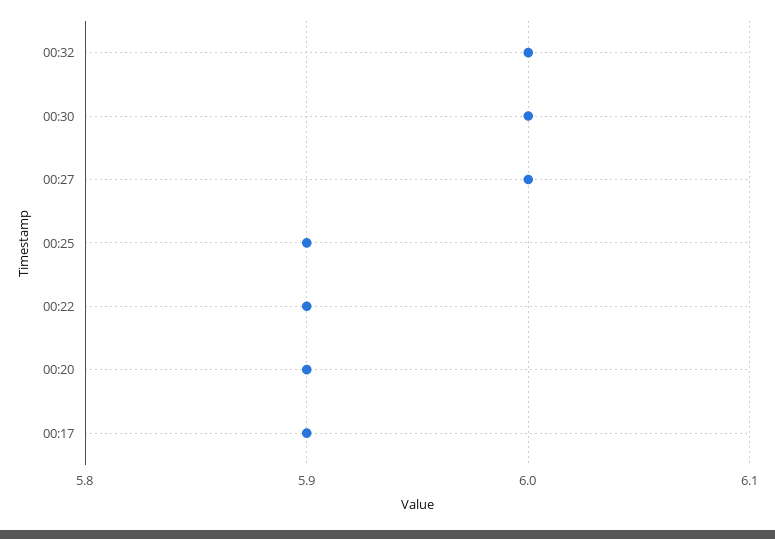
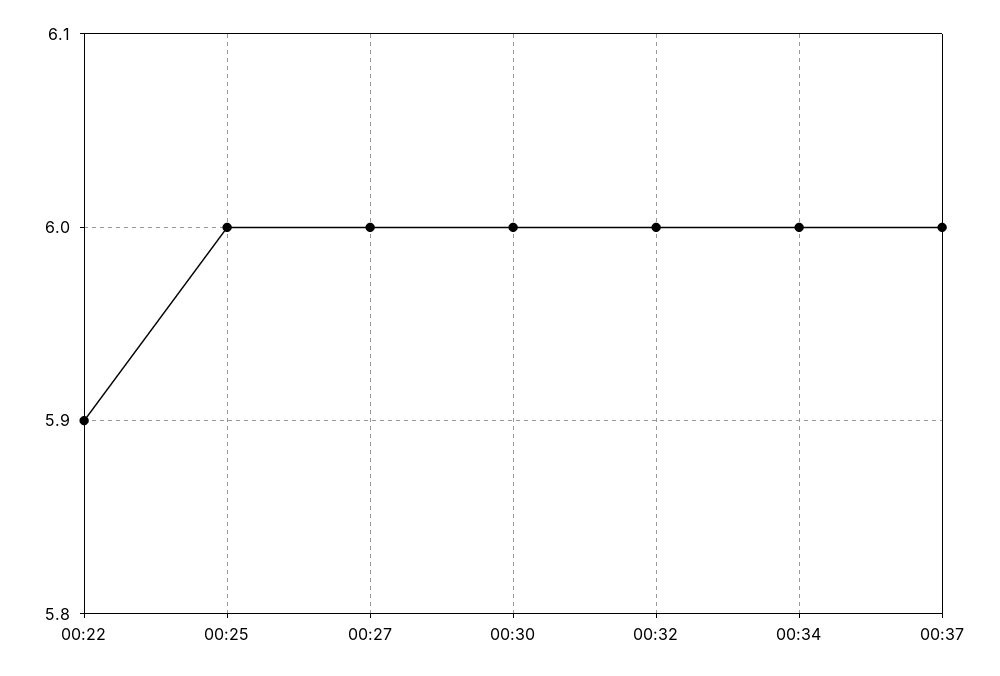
00:25: 5.9 -> 6
00:20: 5.9 -> none
00:17: 5.9 -> none
00:34: none -> 6
00:37: none -> 6

